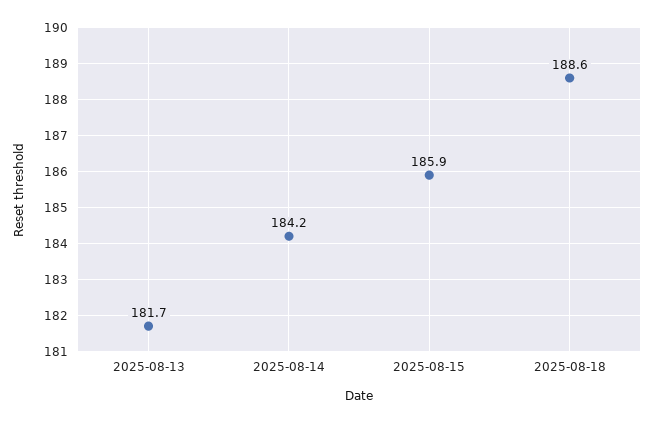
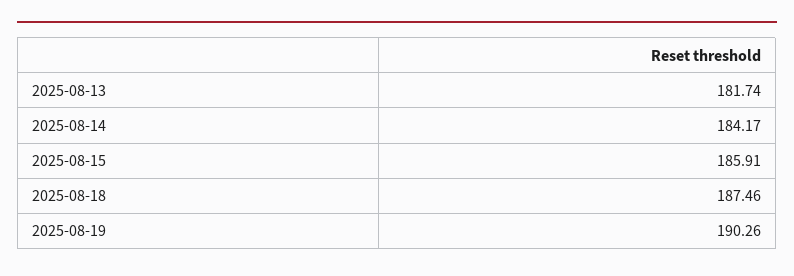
2025-08-18: 188.6 -> 187.46
2025-08-19: none -> 190.26

